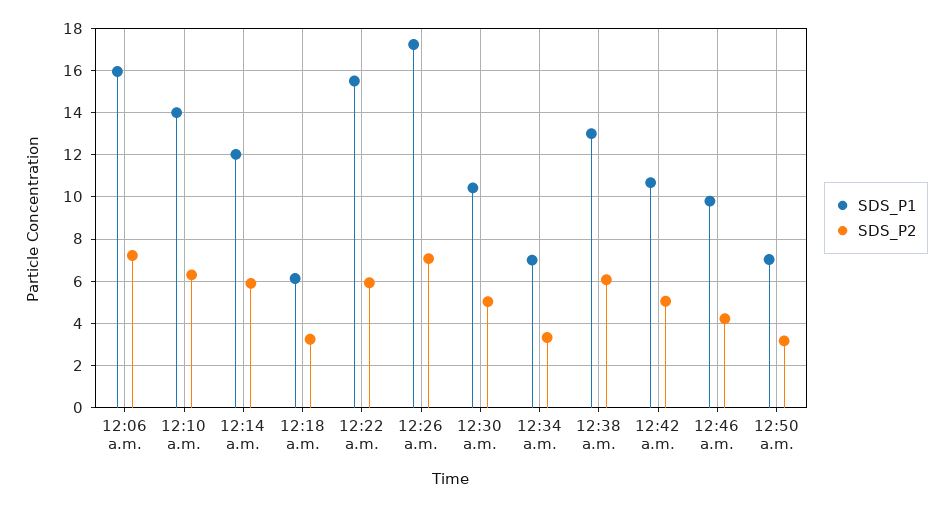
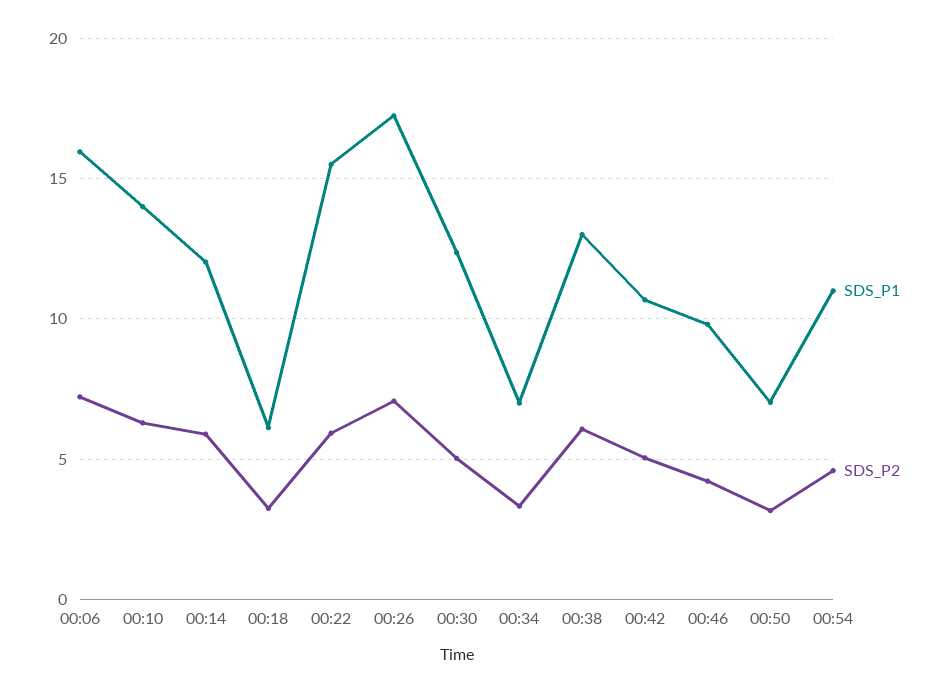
SDS_P1, 12:30 a.m.: 10.5 -> 12.5
SDS_P1, 00:54: none -> 11
SDS_P2, 00:54: none -> 4.5

